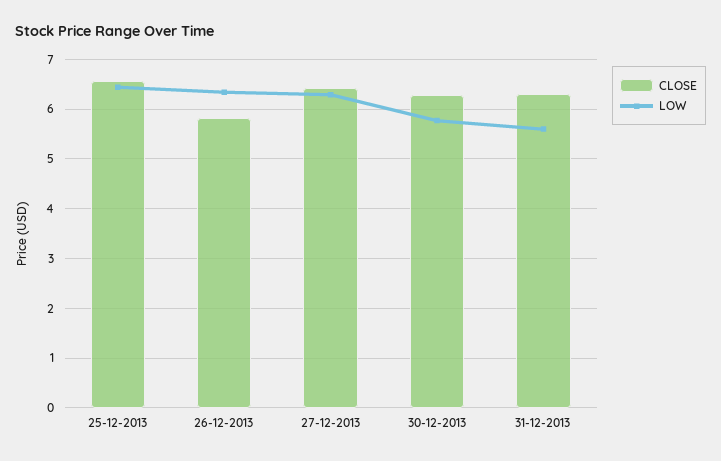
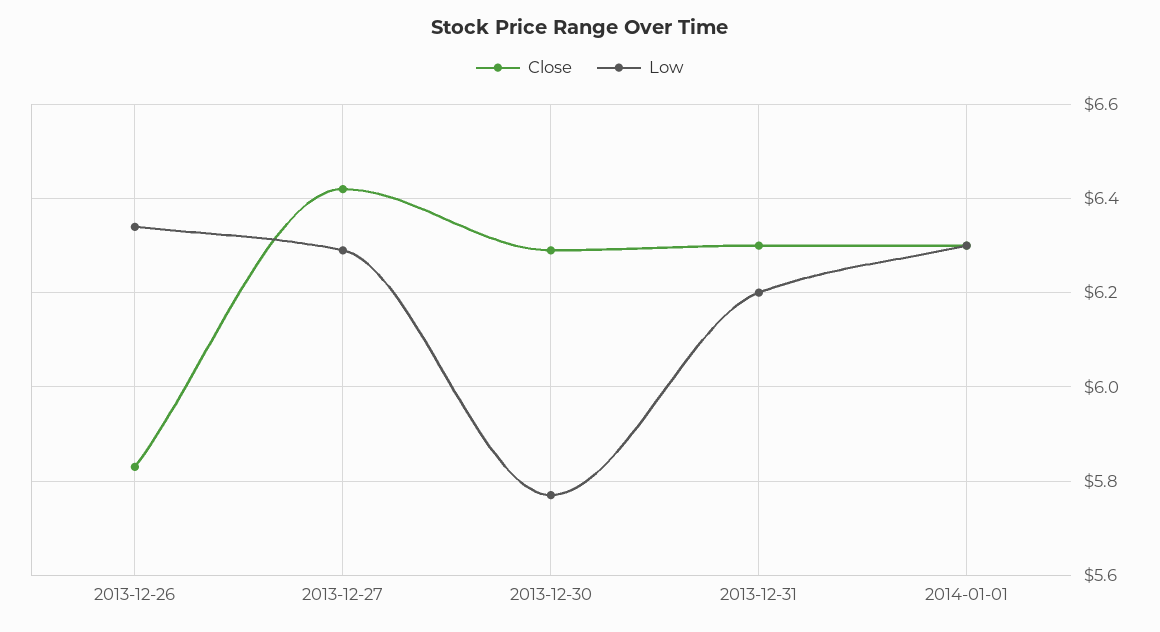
CLOSE, 25-12-2013: 6.6 -> none
LOW, 25-12-2013: 6.4 -> none
LOW, 31-12-2013: 5.6 -> 6.2
CLOSE, 2014-01-01: none -> 6.3
LOW, 2014-01-01: none -> 6.3

